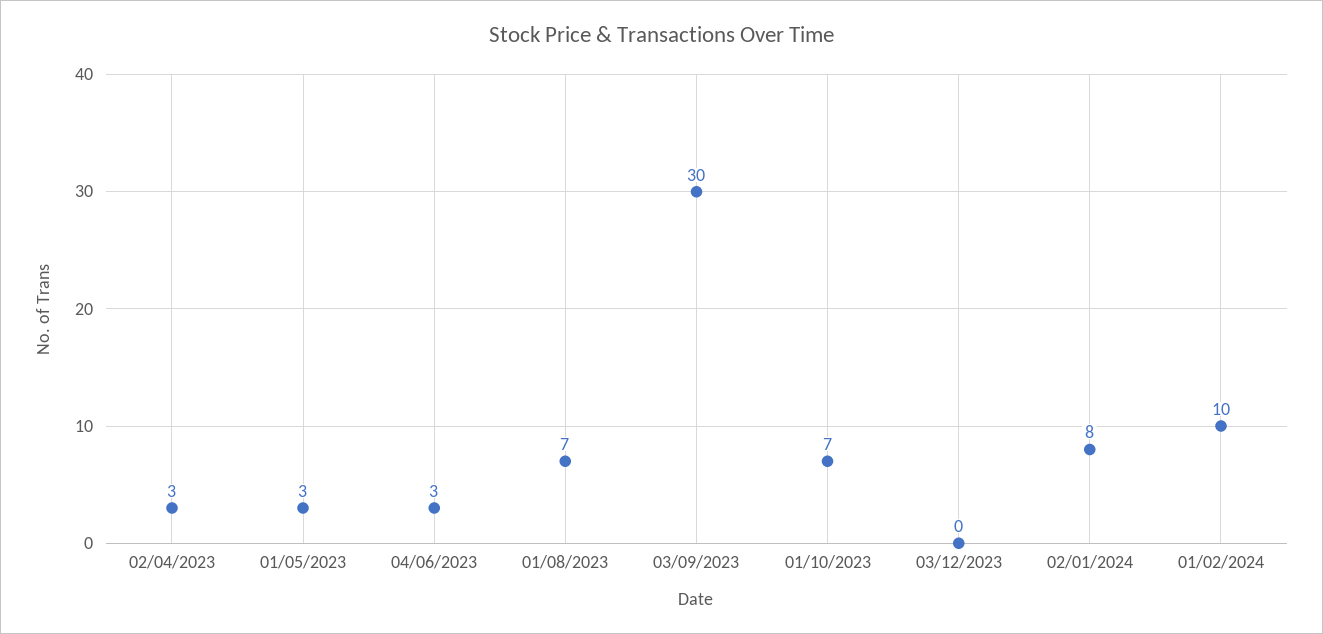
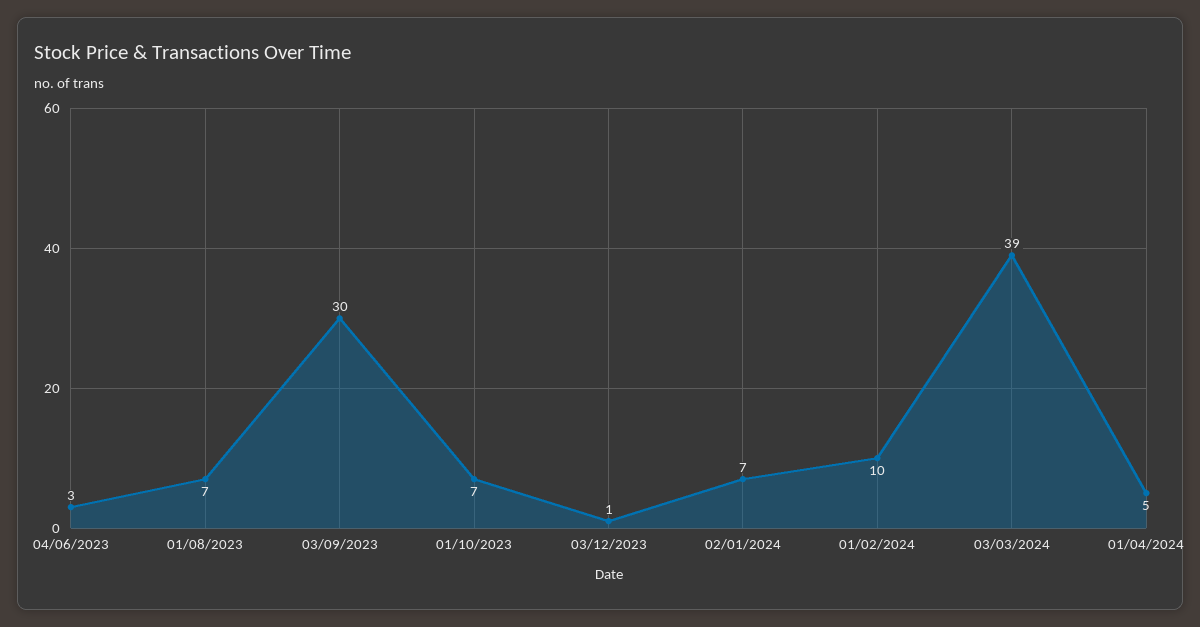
02/04/2023: 3 -> none
01/05/2023: 3 -> none
03/12/2023: 0 -> 1
02/01/2024: 8 -> 7
03/03/2024: none -> 39
01/04/2024: none -> 5

